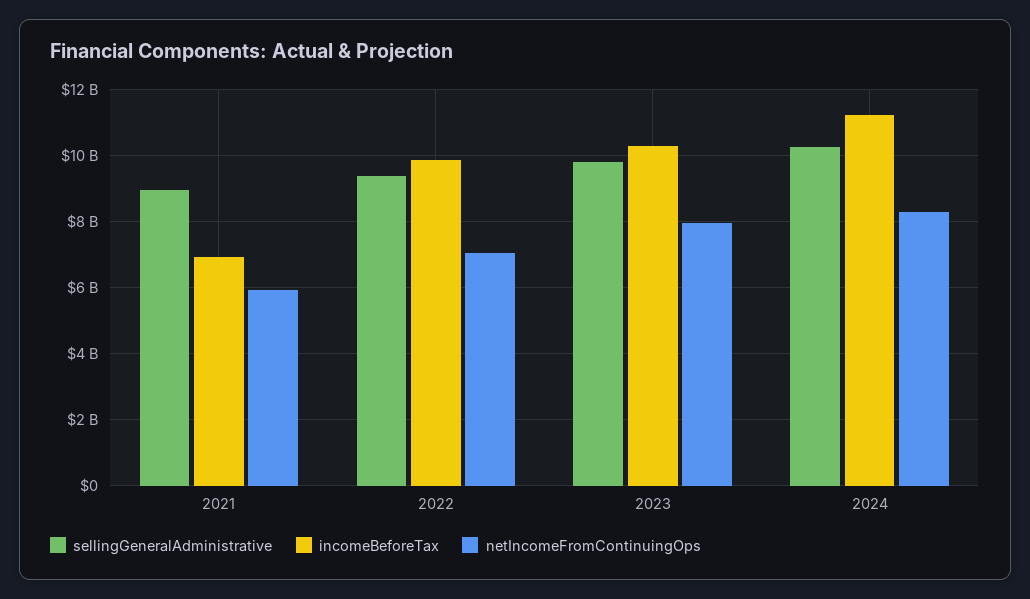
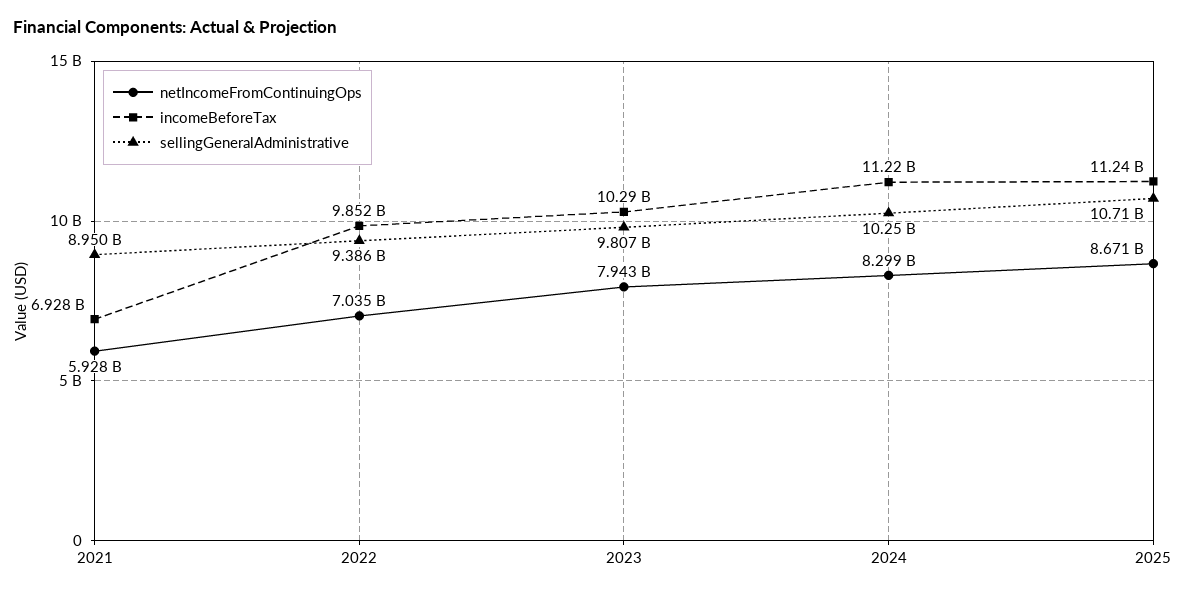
netIncomeFromContinuingOps, 2025: none -> 8671000000
incomeBeforeTax, 2025: none -> 11240000000
sellingGeneralAdministrative, 2025: none -> 10710000000

